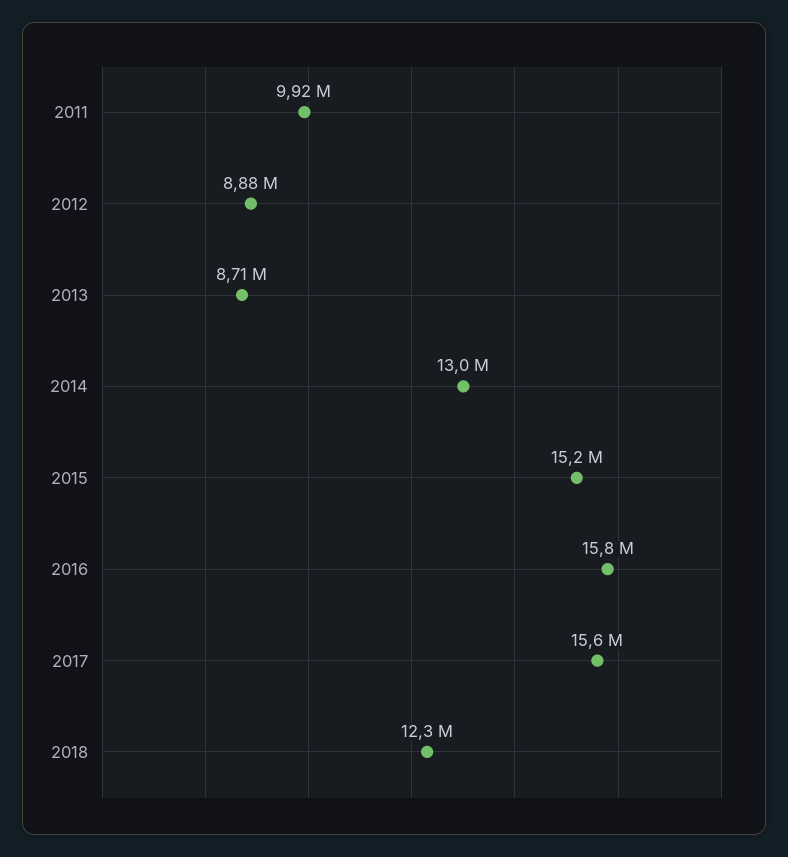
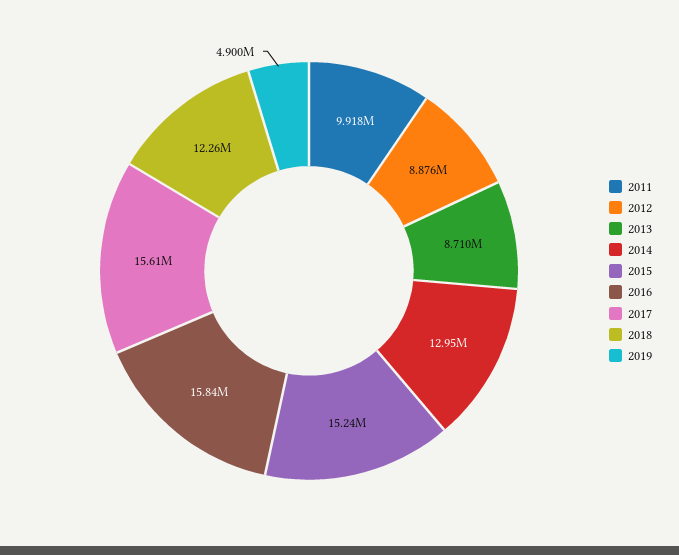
2019: none -> 4900000

